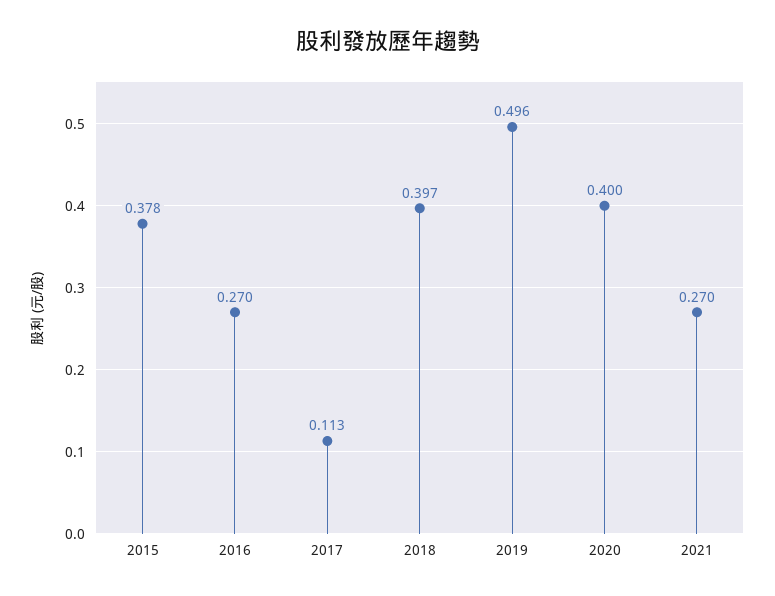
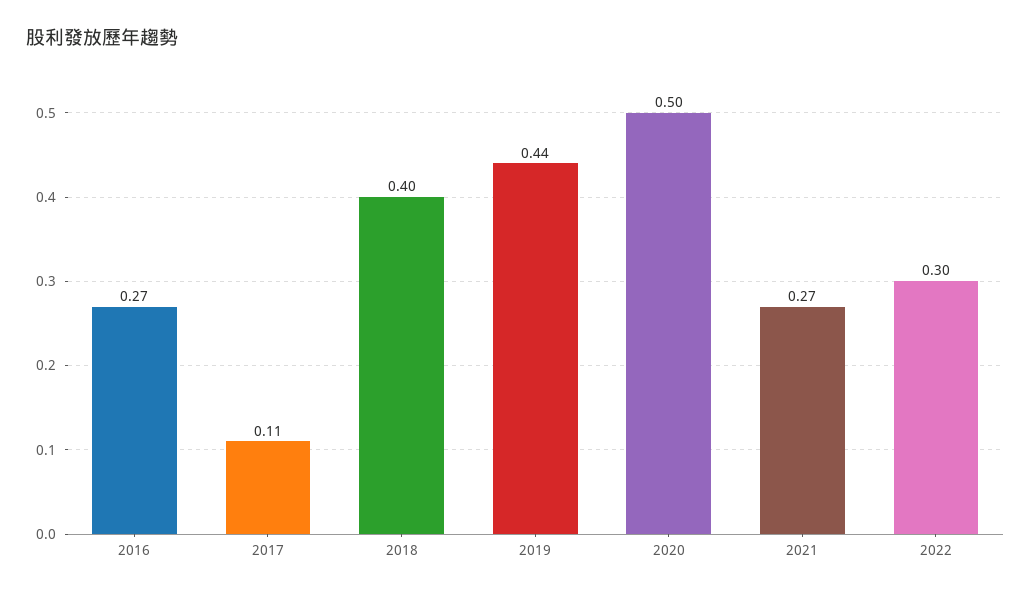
2015: 0.378 -> none
2019: 0.496 -> 0.44
2020: 0.4 -> 0.5
2022: none -> 0.3

